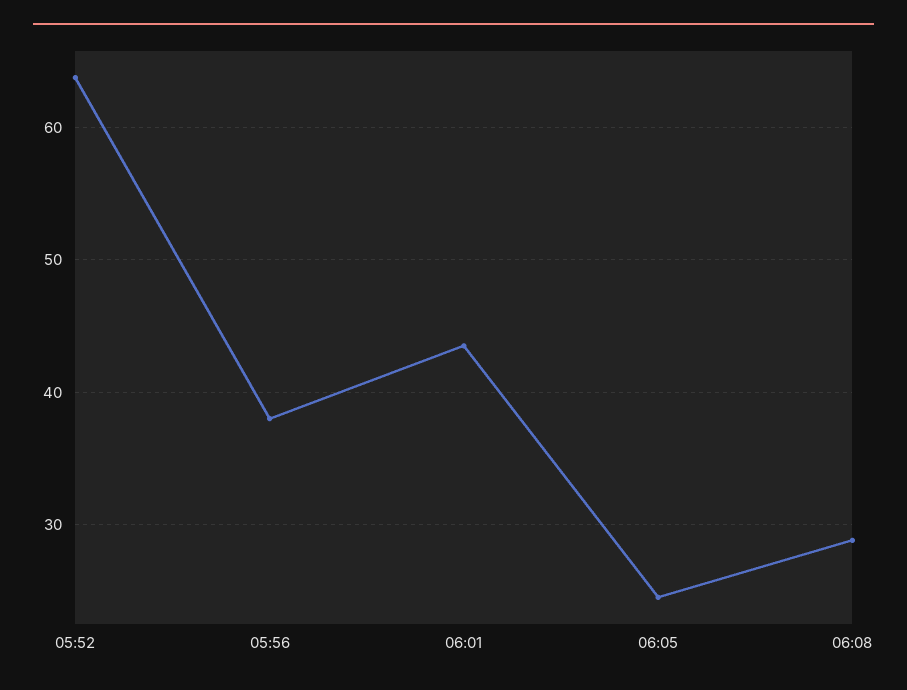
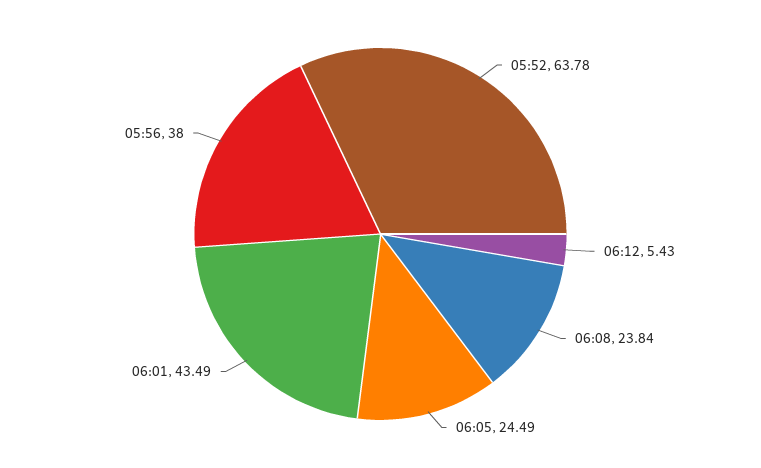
06:08: 29 -> 23.84
06:12: none -> 5.43

